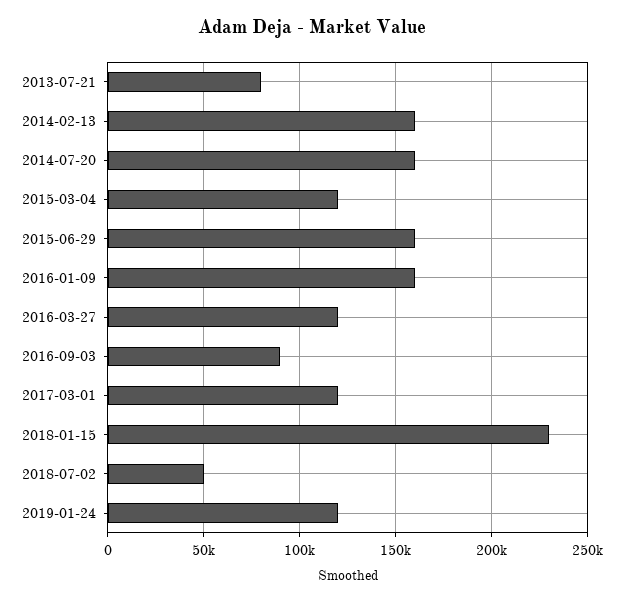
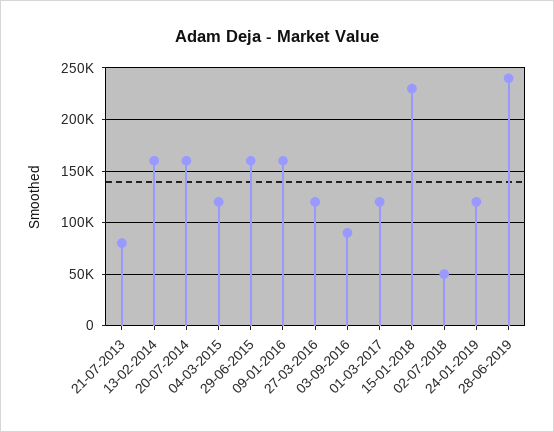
28-06-2019: none -> 240000

